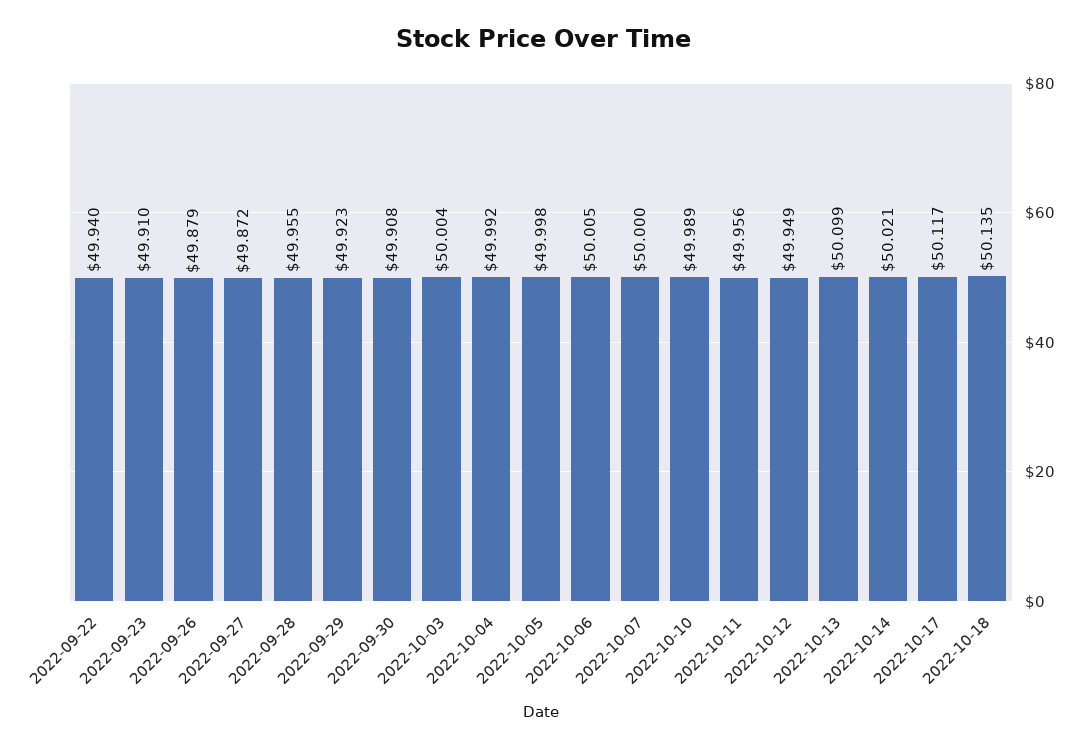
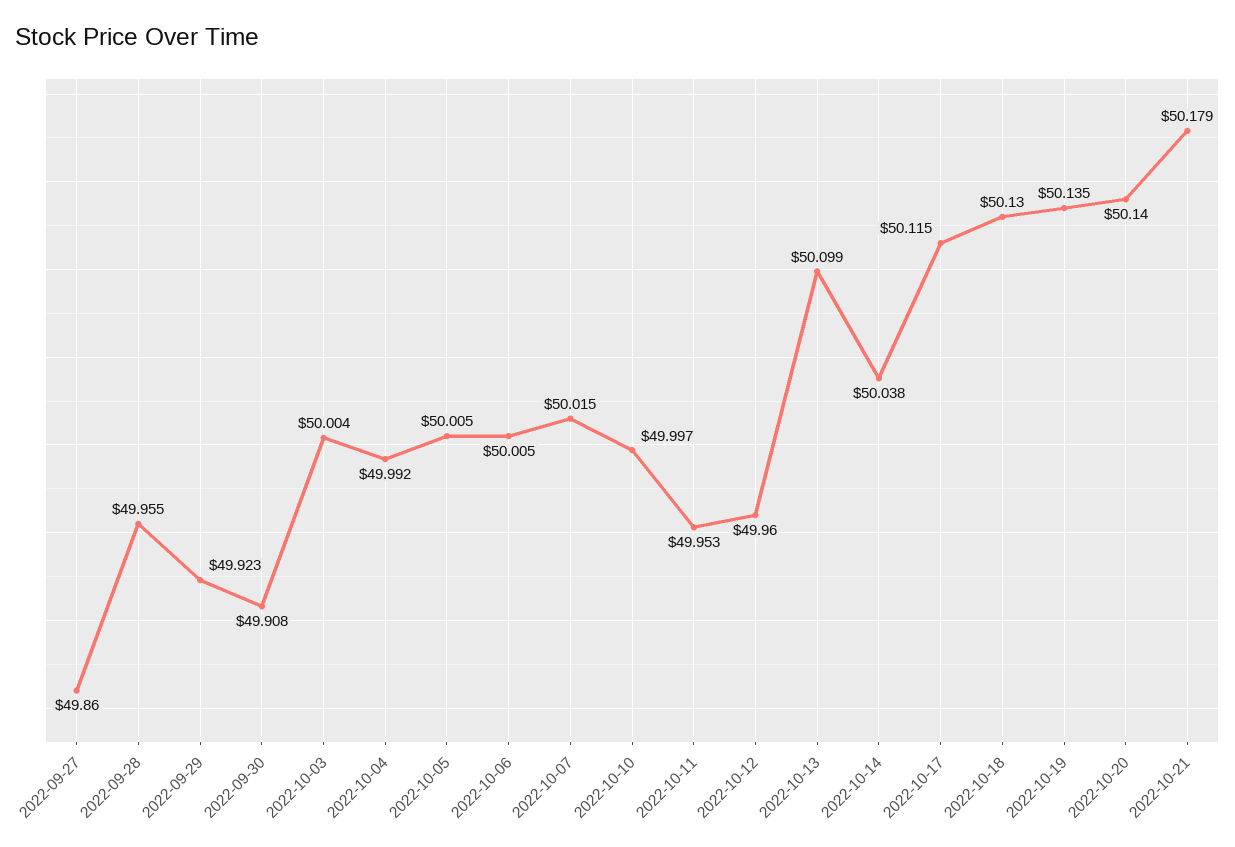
2022-09-22: 49.94 -> none
2022-09-23: 49.91 -> none
2022-09-26: 49.879 -> none
2022-09-27: 49.872 -> 49.86
2022-10-05: 49.998 -> 50.005
2022-10-07: 50 -> 50.015
2022-10-10: 49.989 -> 49.997
2022-10-11: 49.956 -> 49.953
2022-10-12: 49.949 -> 49.96
2022-10-14: 50.021 -> 50.038
2022-10-17: 50.117 -> 50.115
2022-10-18: 50.135 -> 50.13
2022-10-19: none -> 50.135
2022-10-20: none -> 50.14
2022-10-21: none -> 50.179

